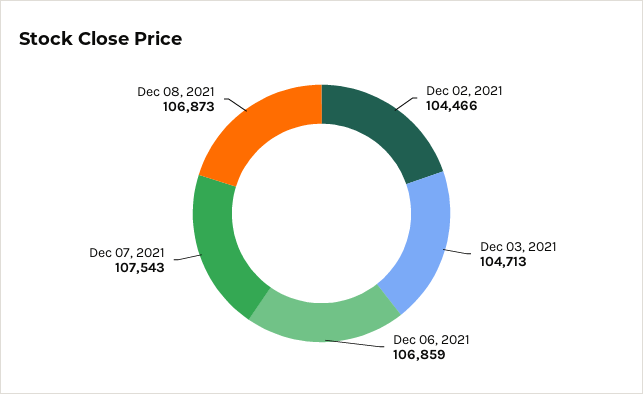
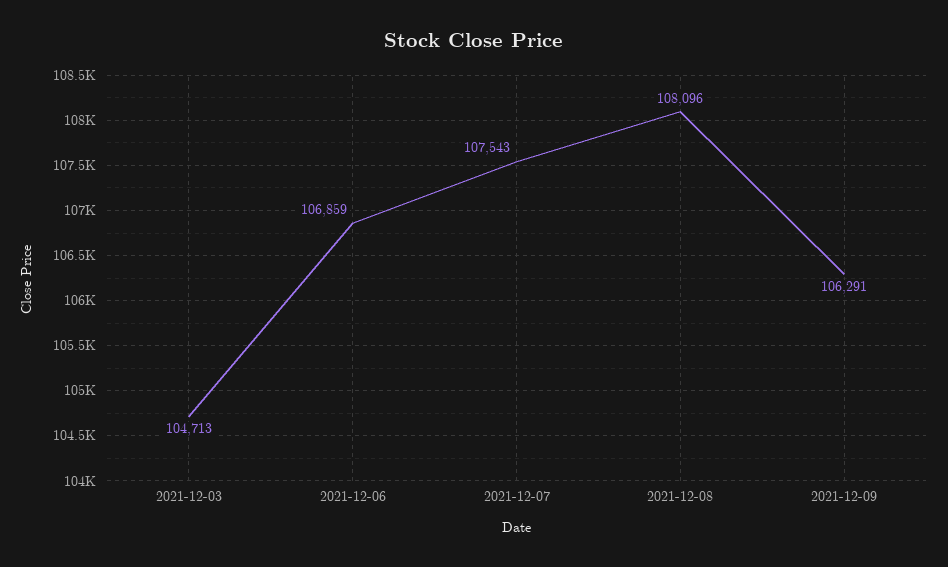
Dec 02, 2021: 104466 -> none
Dec 08, 2021: 106873 -> 108096
2021-12-09: none -> 106291

